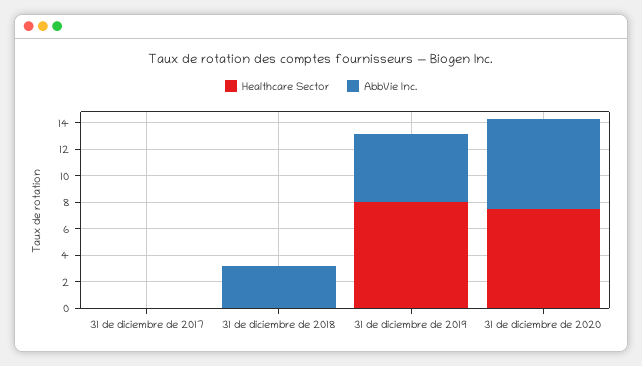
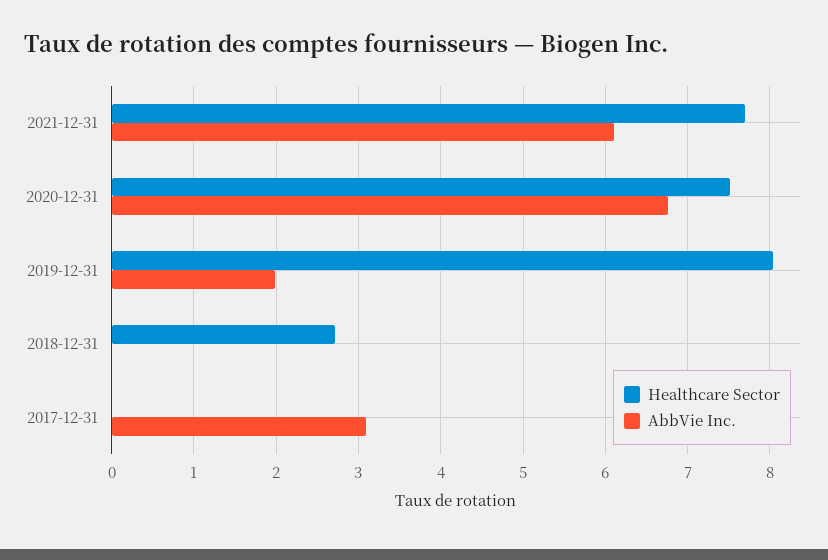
AbbVie Inc., 31 de diciembre de 2017: 0 -> 3.1
Healthcare Sector, 31 de diciembre de 2018: 0 -> 2.7
AbbVie Inc., 31 de diciembre de 2018: 3 -> 0
AbbVie Inc., 31 de diciembre de 2019: 5 -> 2
Healthcare Sector, 2021-12-31: none -> 7.7
AbbVie Inc., 2021-12-31: none -> 6.1

